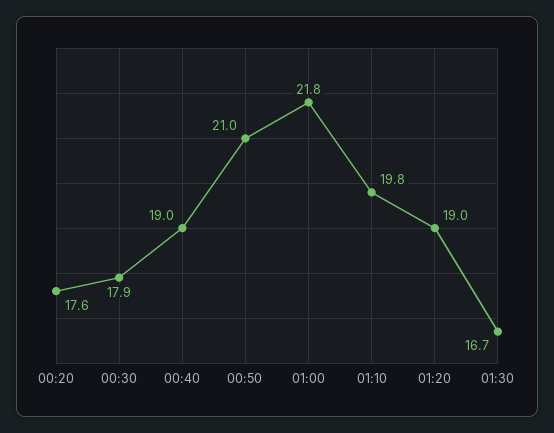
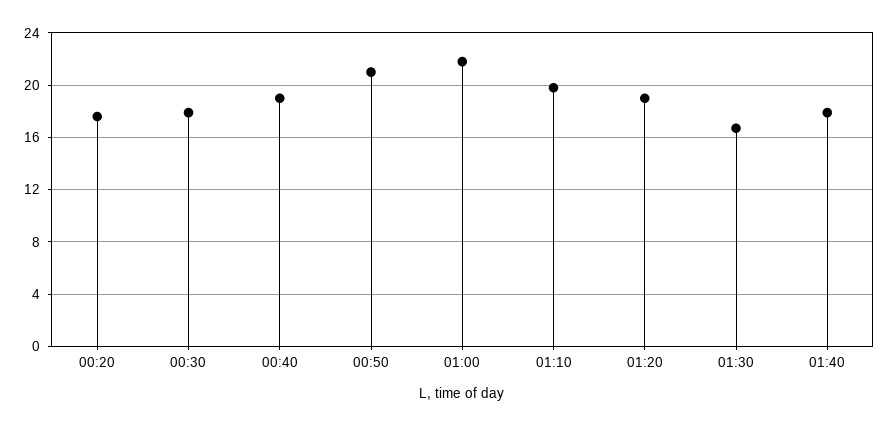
01:40: none -> 18

